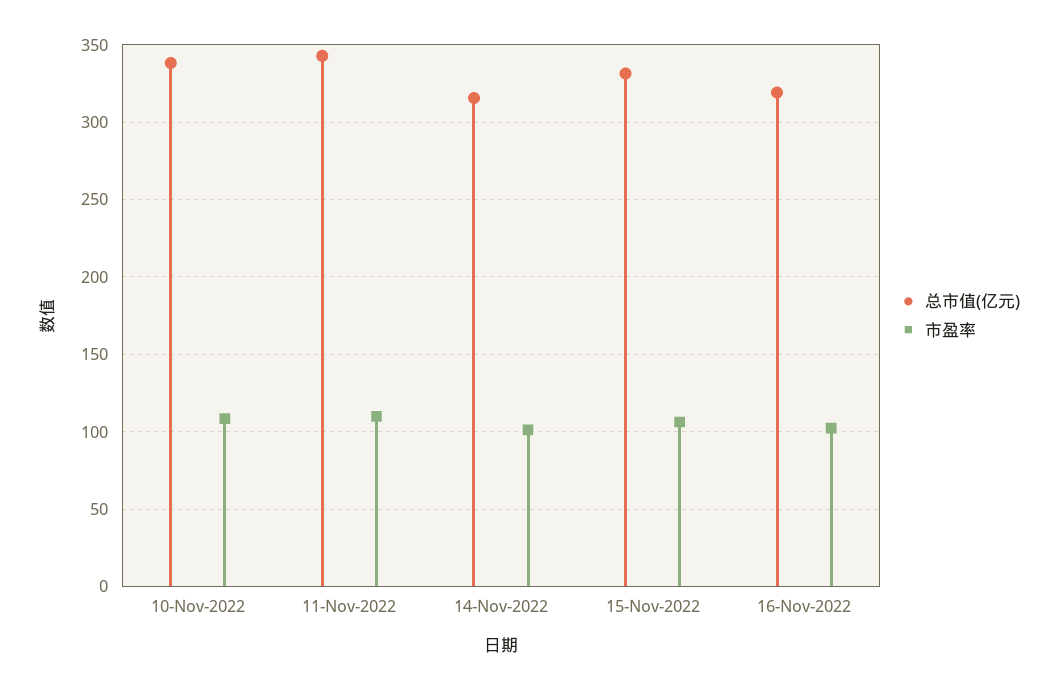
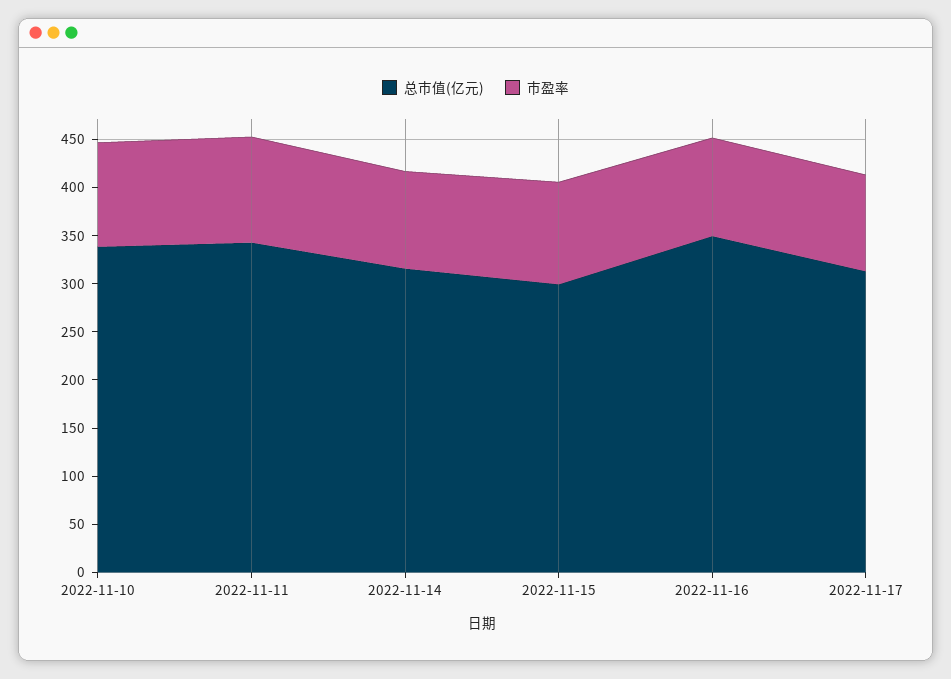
总市值(亿元), 15-Nov-2022: 330 -> 300
总市值(亿元), 16-Nov-2022: 320 -> 350
总市值(亿元), 2022-11-17: none -> 310
市盈率, 2022-11-17: none -> 100

